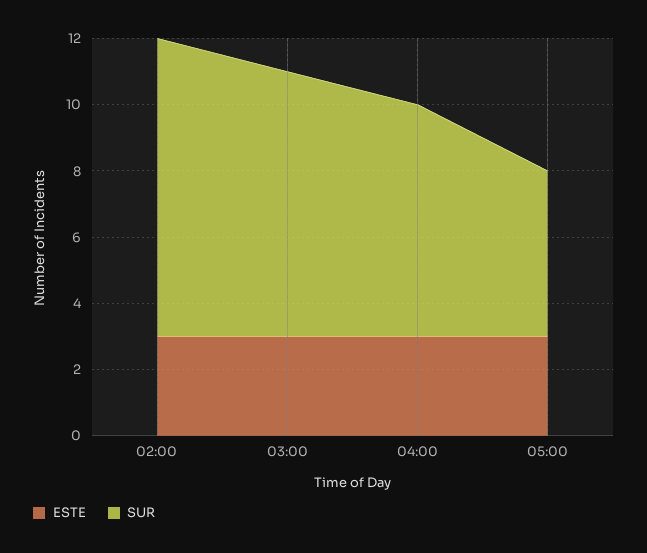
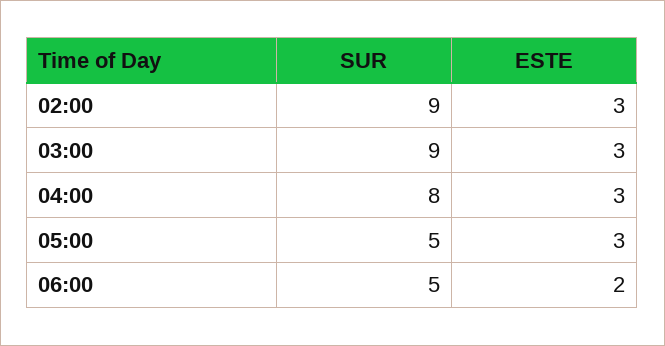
SUR, 03:00: 8 -> 9
SUR, 04:00: 7 -> 8
SUR, 06:00: none -> 5
ESTE, 06:00: none -> 2

